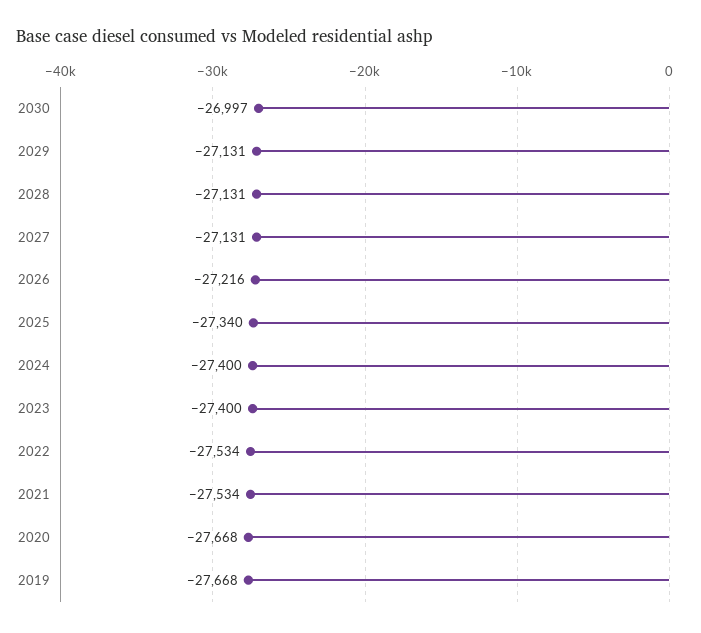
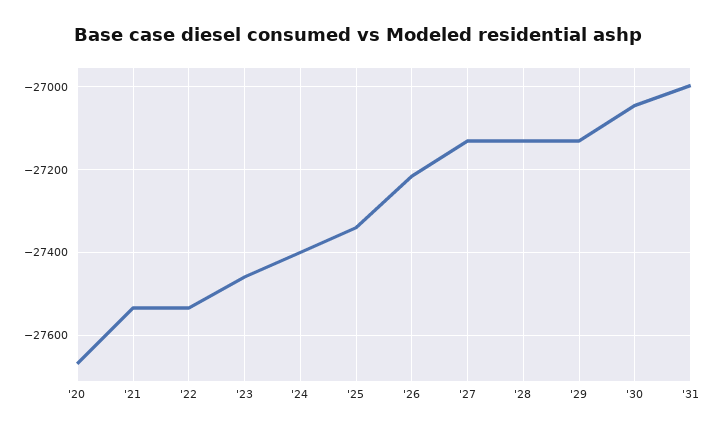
2030: -26997 -> -27040
2023: -27400 -> -27460
2019: -27668 -> none
'31: none -> -27000

